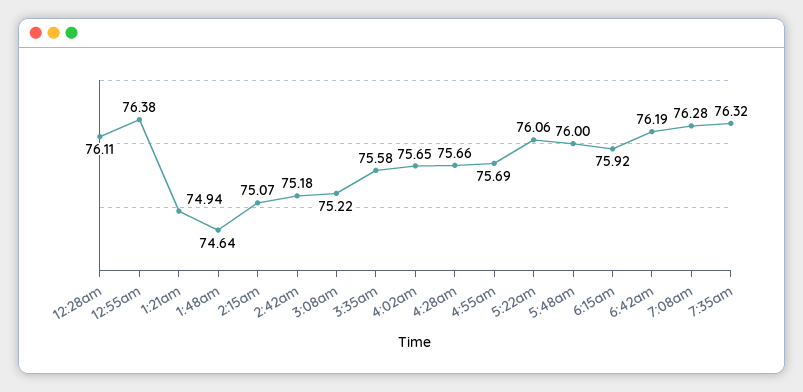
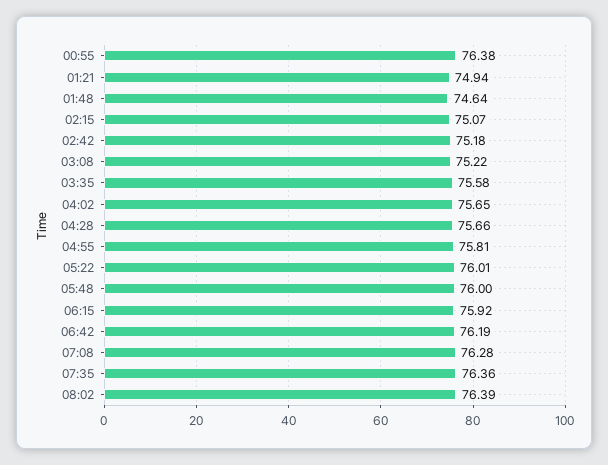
12:28am: 76.11 -> none
4:55am: 75.69 -> 75.81
5:22am: 76.06 -> 76.01
7:35am: 76.32 -> 76.36
08:02: none -> 76.39

